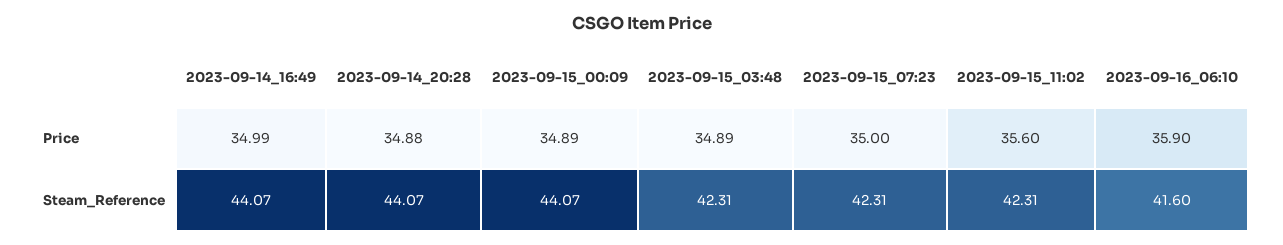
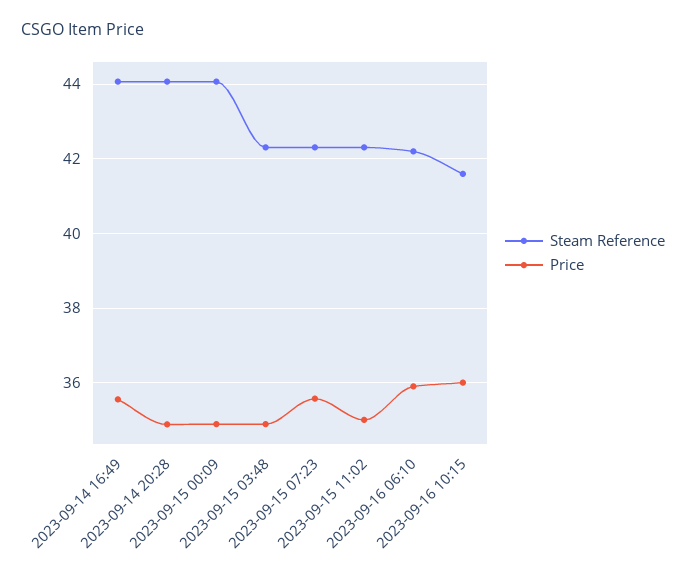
Price, 2023-09-14_16:49: 34.99 -> 35.6
Price, 2023-09-15_07:23: 35 -> 35.6
Price, 2023-09-15_11:02: 35.6 -> 35
Steam_Reference, 2023-09-16_06:10: 41.6 -> 42.2
Steam_Reference, 2023-09-16 10:15: none -> 41.6
Price, 2023-09-16 10:15: none -> 36

